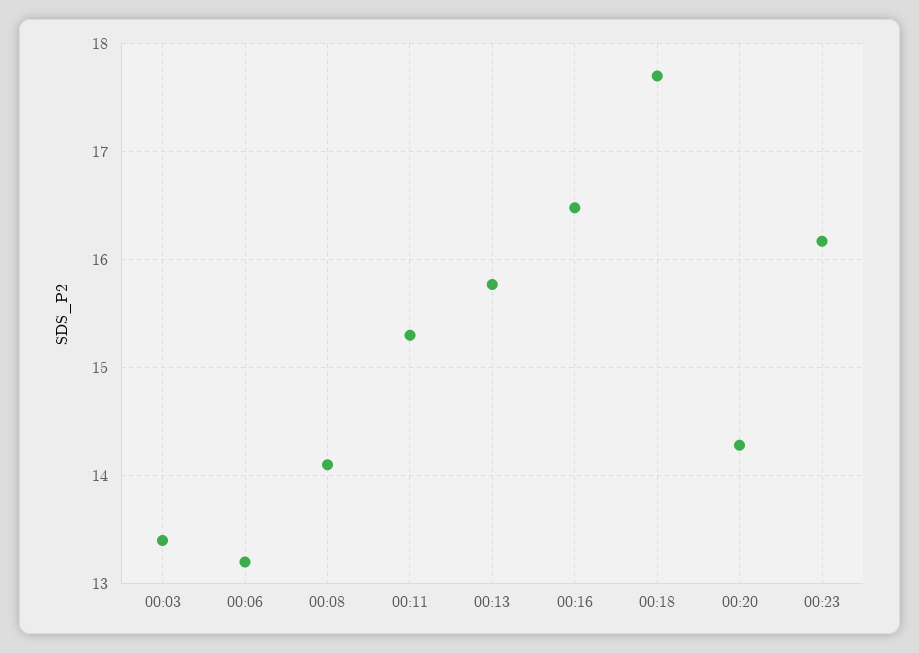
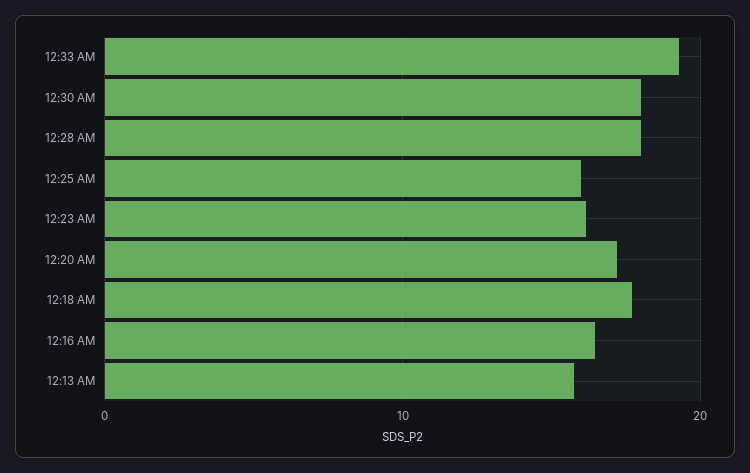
00:03: 13.4 -> none
00:06: 13.2 -> none
00:08: 14.1 -> none
00:11: 15.3 -> none
00:20: 14.3 -> 17
12:33 AM: none -> 19
12:30 AM: none -> 18
12:28 AM: none -> 18
12:25 AM: none -> 16

